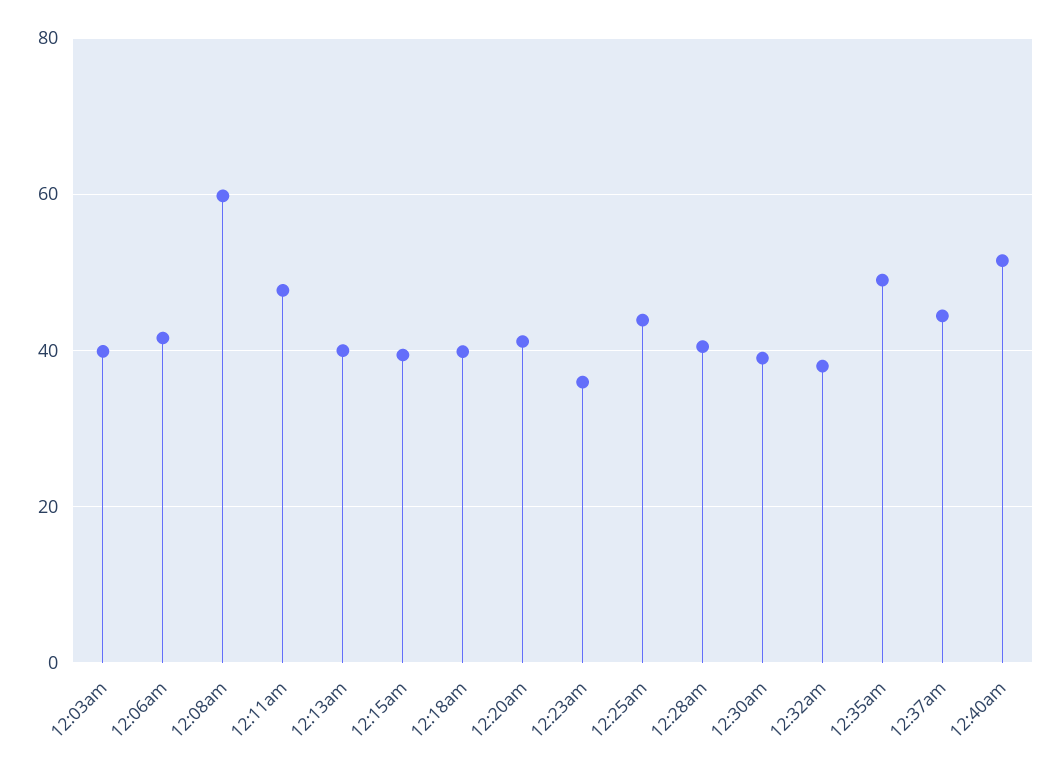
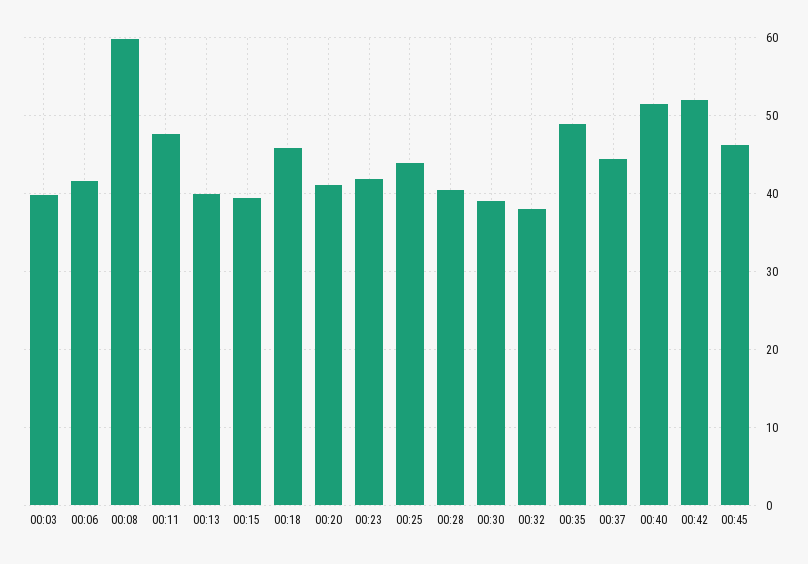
12:18am: 40 -> 46
12:23am: 36 -> 42
00:42: none -> 52
00:45: none -> 46

